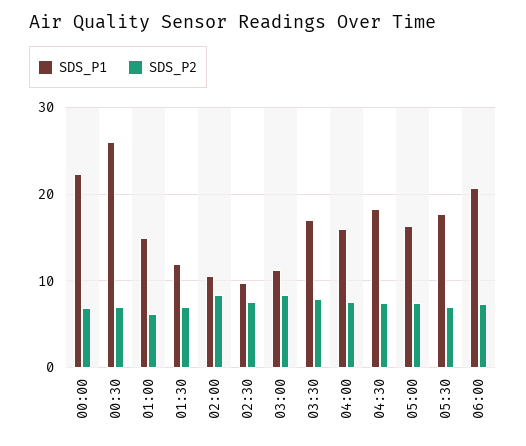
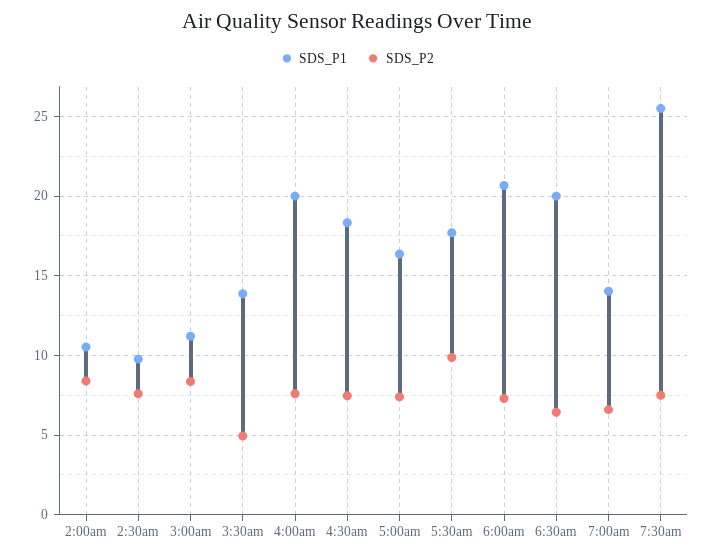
SDS_P1, 00:00: 22 -> none
SDS_P2, 00:00: 7 -> none
SDS_P1, 00:30: 26 -> none
SDS_P2, 00:30: 7 -> none
SDS_P1, 01:00: 15 -> none
SDS_P2, 01:00: 6 -> none
SDS_P1, 01:30: 12 -> none
SDS_P2, 01:30: 7 -> none
SDS_P1, 03:30: 17 -> 14
SDS_P2, 03:30: 8 -> 5
SDS_P1, 04:00: 16 -> 20
SDS_P2, 05:30: 7 -> 10
SDS_P1, 6:30am: none -> 20
SDS_P2, 6:30am: none -> 6.5
SDS_P1, 7:00am: none -> 14
SDS_P2, 7:00am: none -> 6.5
SDS_P1, 7:30am: none -> 25.5
SDS_P2, 7:30am: none -> 7.5

